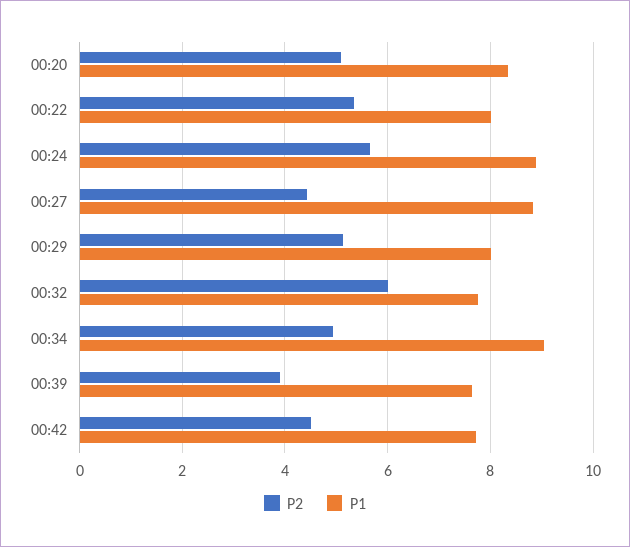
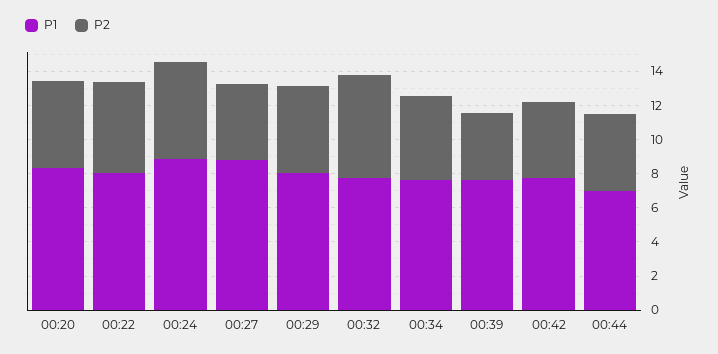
P1, 00:34: 9 -> 7.5
P1, 00:44: none -> 7
P2, 00:44: none -> 4.5

